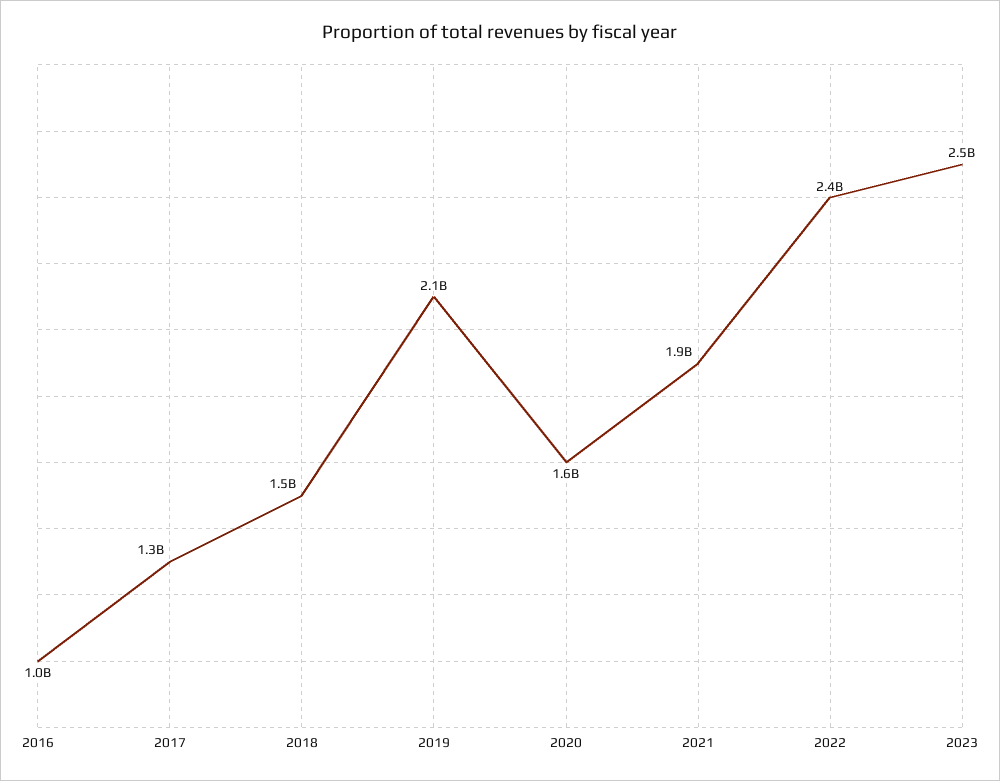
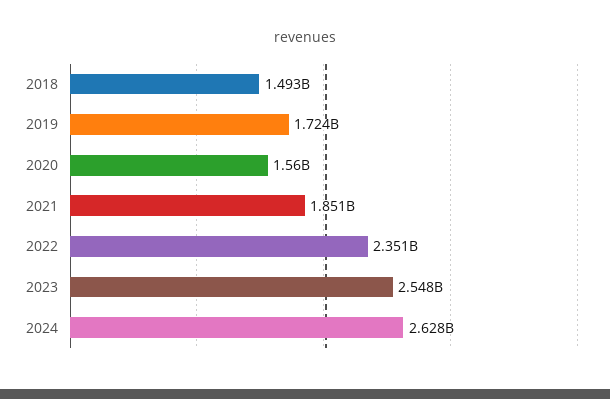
2016: 1000000000 -> none
2017: 1300000000 -> none
2019: 2100000000 -> 1724000000
2024: none -> 2628000000

